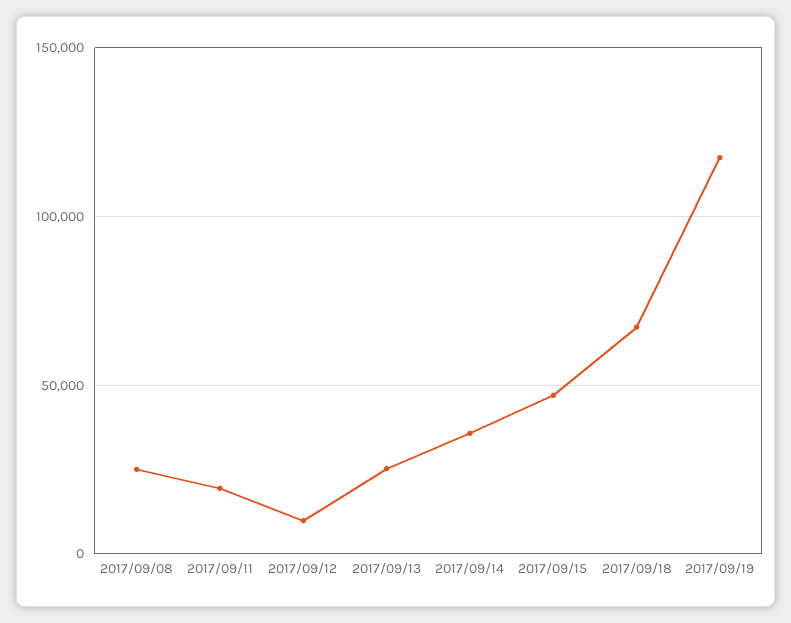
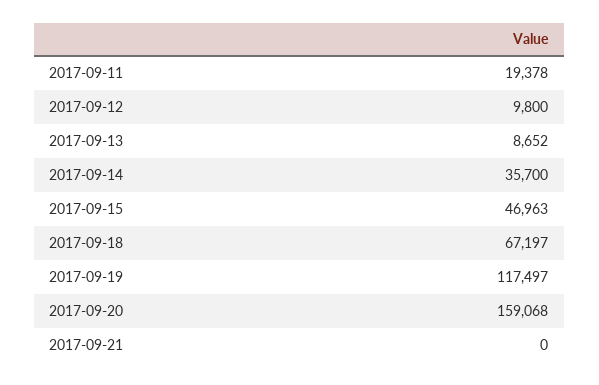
2017/09/08: 25000 -> none
2017/09/13: 25000 -> 8652
2017-09-20: none -> 159068
2017-09-21: none -> 0

